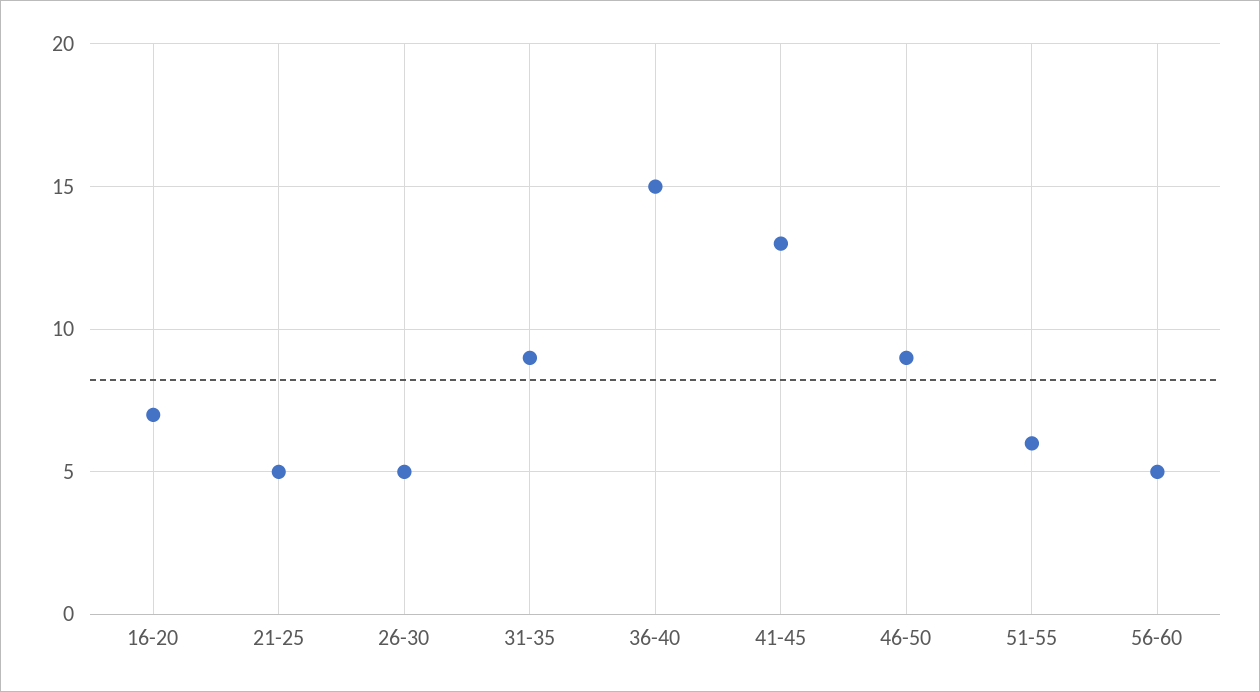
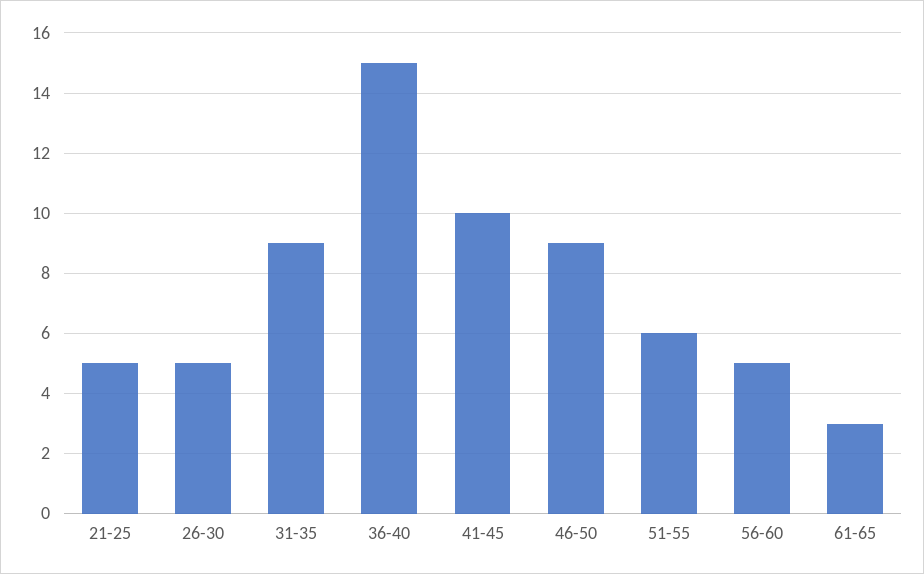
16-20: 7 -> none
41-45: 13 -> 10
61-65: none -> 3

